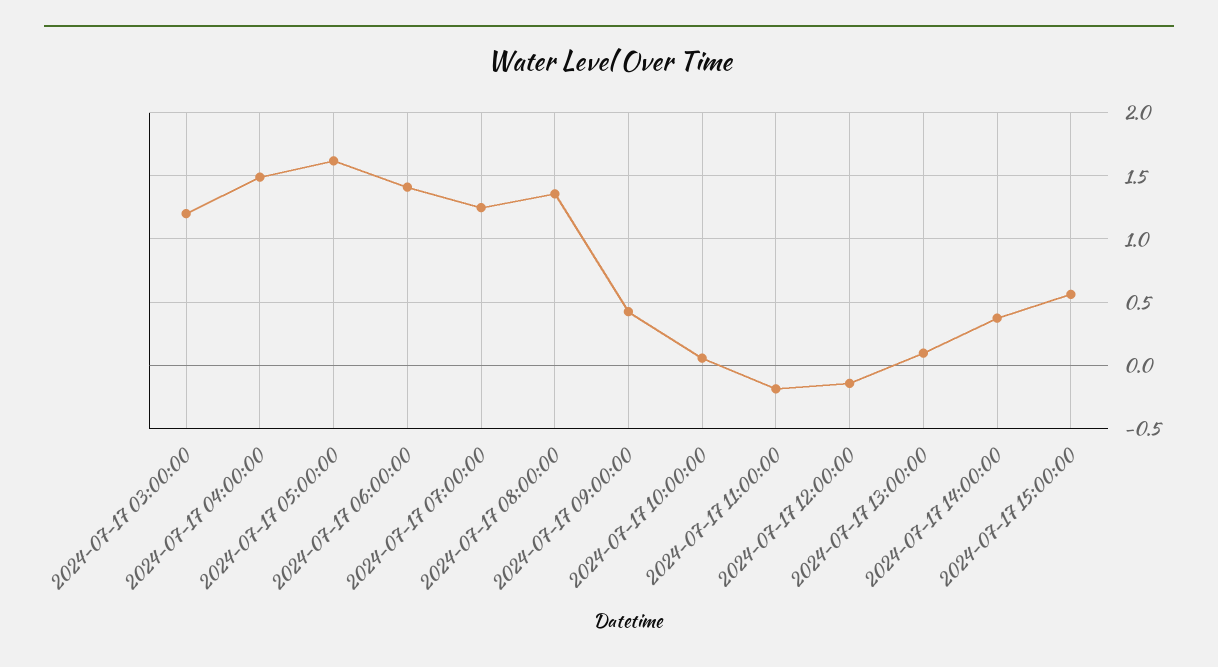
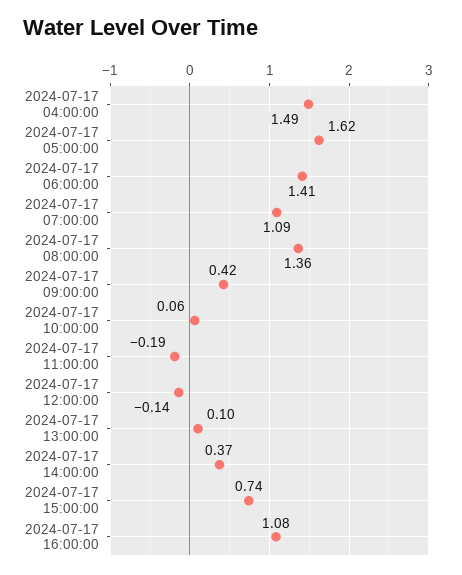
2024-07-17 03:00:00: 1.2 -> none
2024-07-17 07:00:00: 1.25 -> 1.09
2024-07-17 15:00:00: 0.55 -> 0.74
2024-07-17 16:00:00: none -> 1.08

